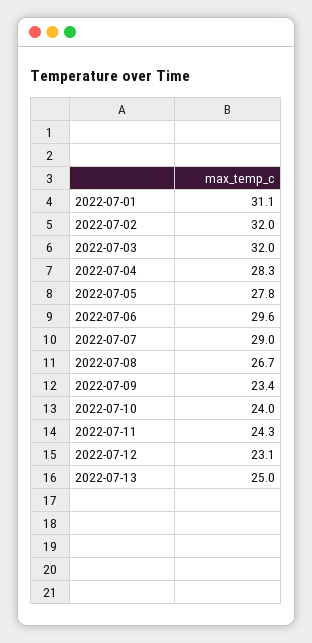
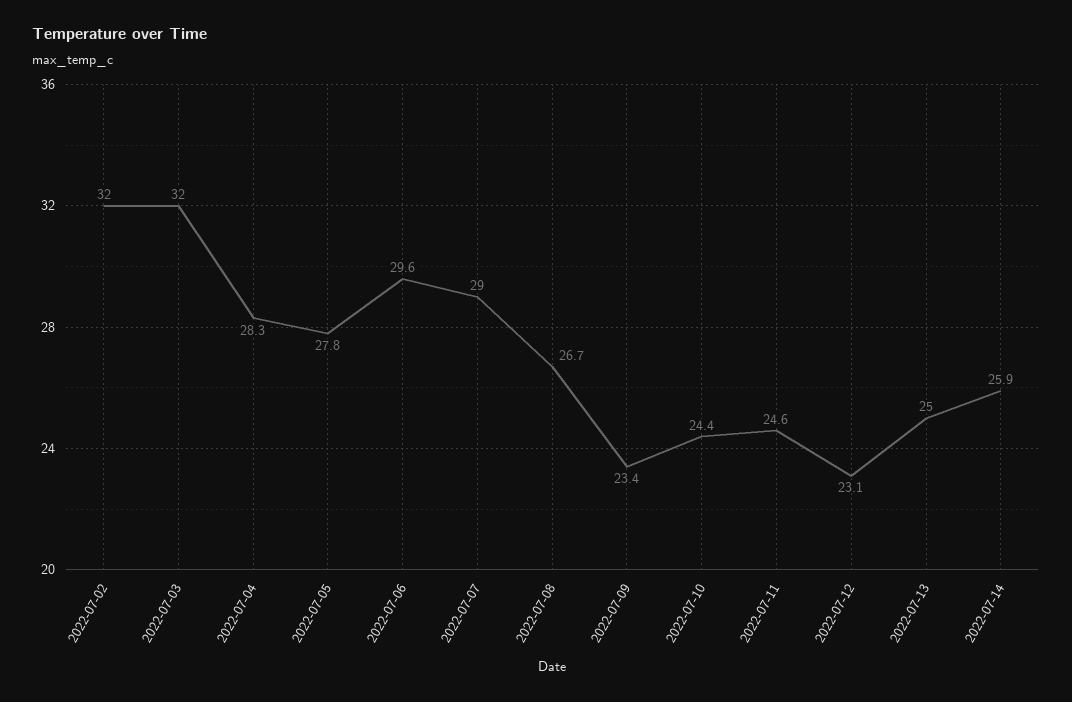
2022-07-01: 31.1 -> none
2022-07-10: 24 -> 24.4
2022-07-11: 24.3 -> 24.6
2022-07-14: none -> 25.9

